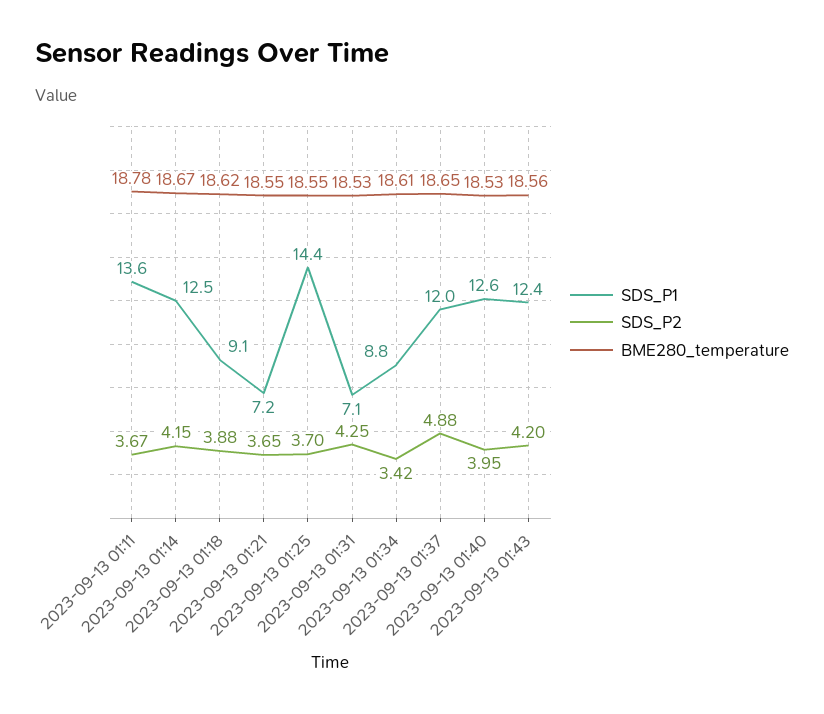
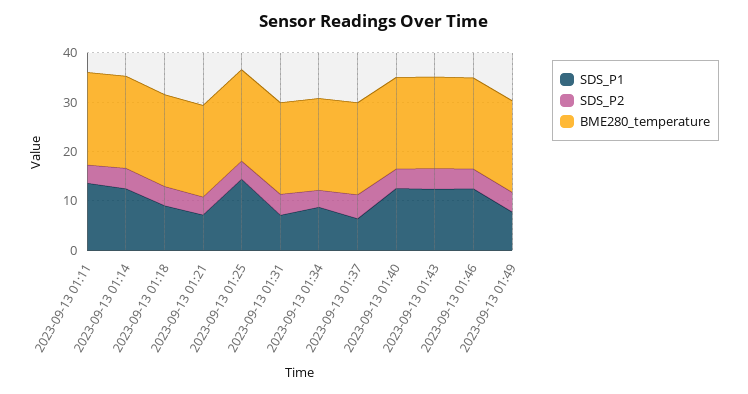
SDS_P1, 2023-09-13 01:37: 12 -> 6
SDS_P1, 2023-09-13 01:46: none -> 12
SDS_P2, 2023-09-13 01:46: none -> 4
BME280_temperature, 2023-09-13 01:46: none -> 18
SDS_P1, 2023-09-13 01:49: none -> 8
SDS_P2, 2023-09-13 01:49: none -> 4
BME280_temperature, 2023-09-13 01:49: none -> 18

